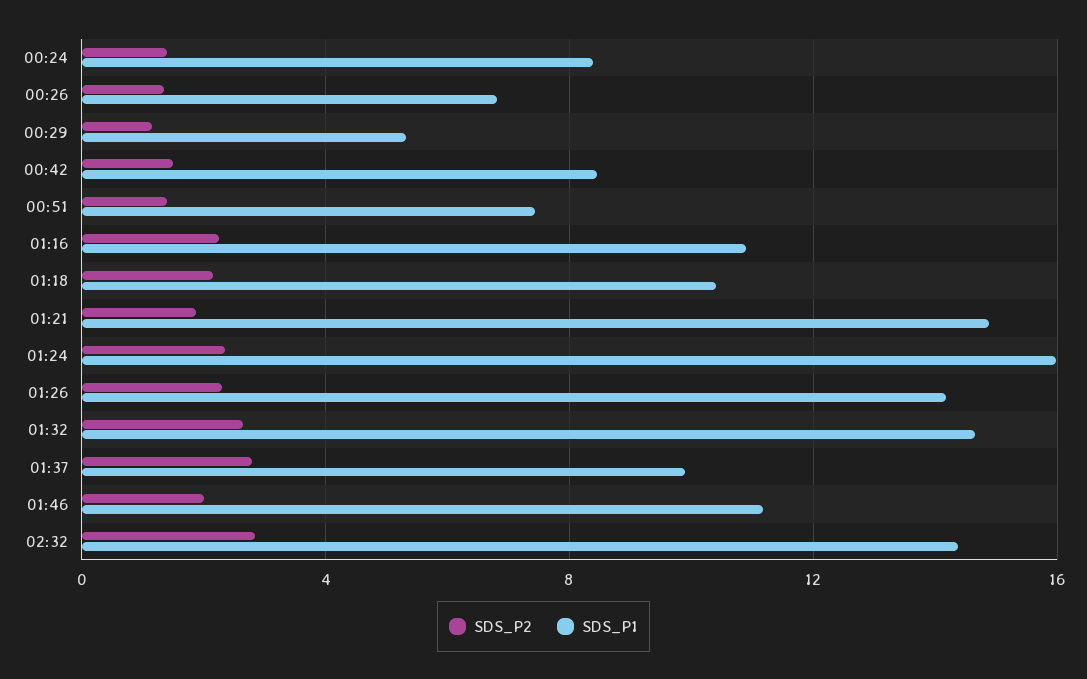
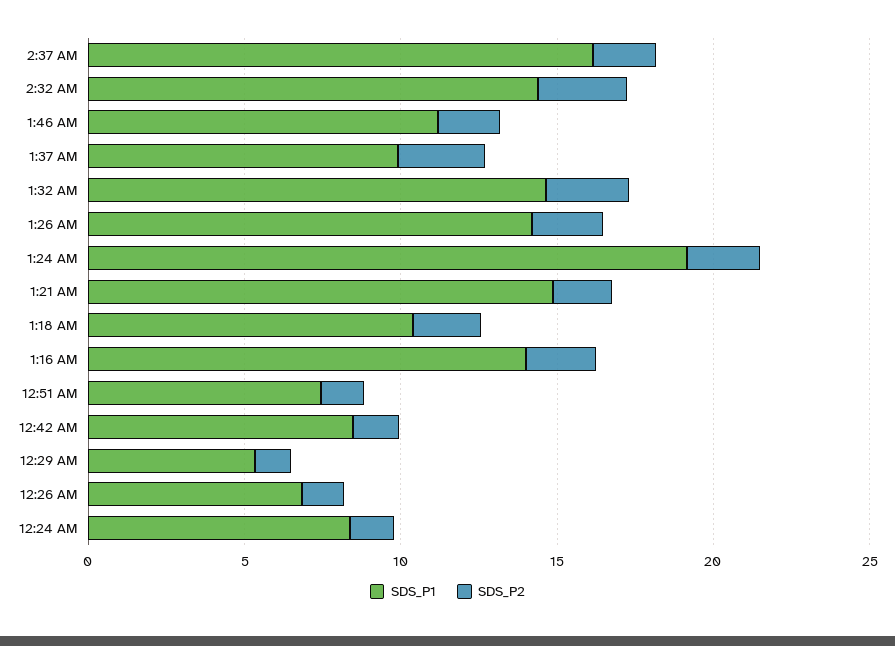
SDS_P1, 01:16: 11 -> 14
SDS_P1, 01:24: 16 -> 19
SDS_P1, 2:37 AM: none -> 16
SDS_P2, 2:37 AM: none -> 2

